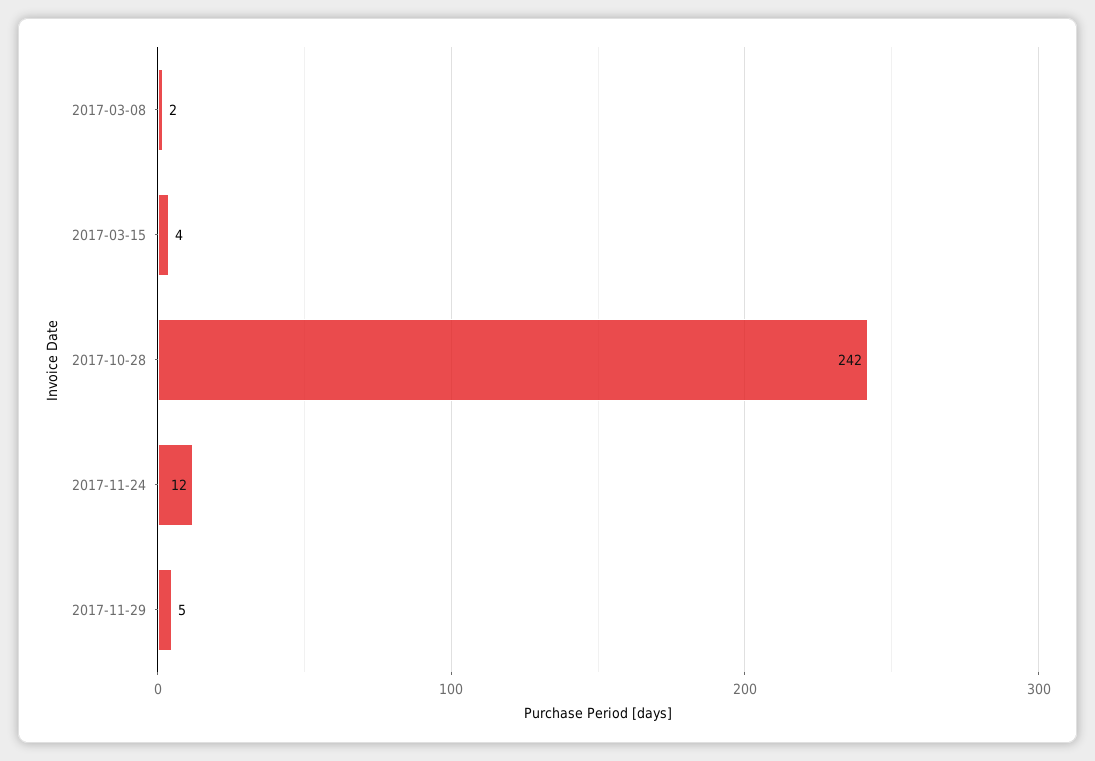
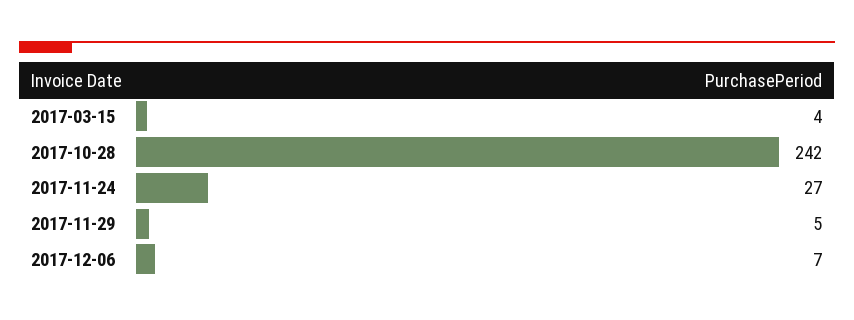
2017-03-08: 2 -> none
2017-11-24: 12 -> 27
2017-12-06: none -> 7

